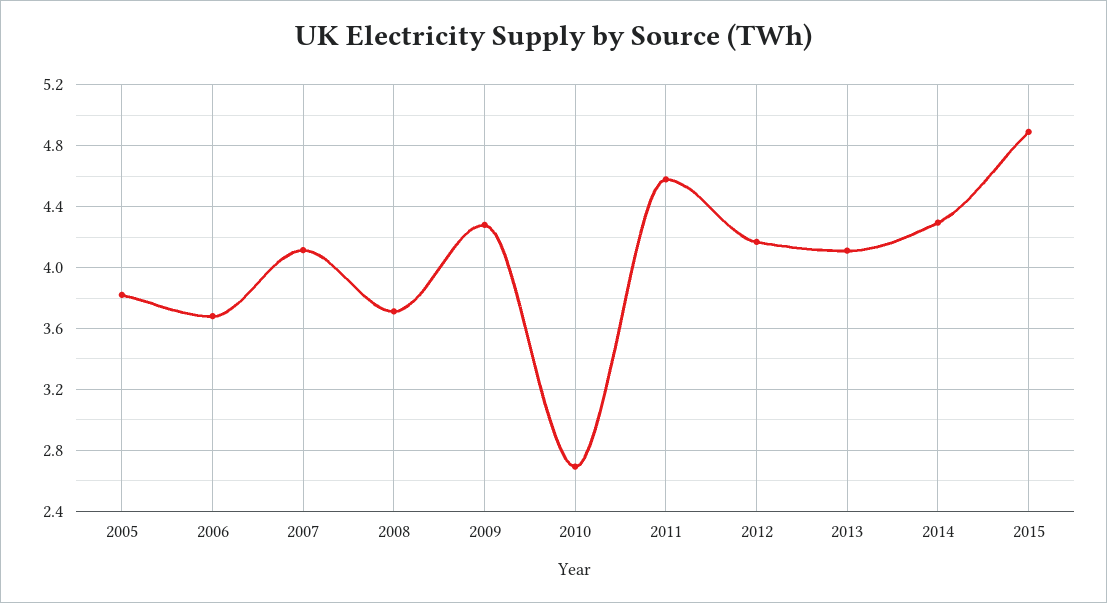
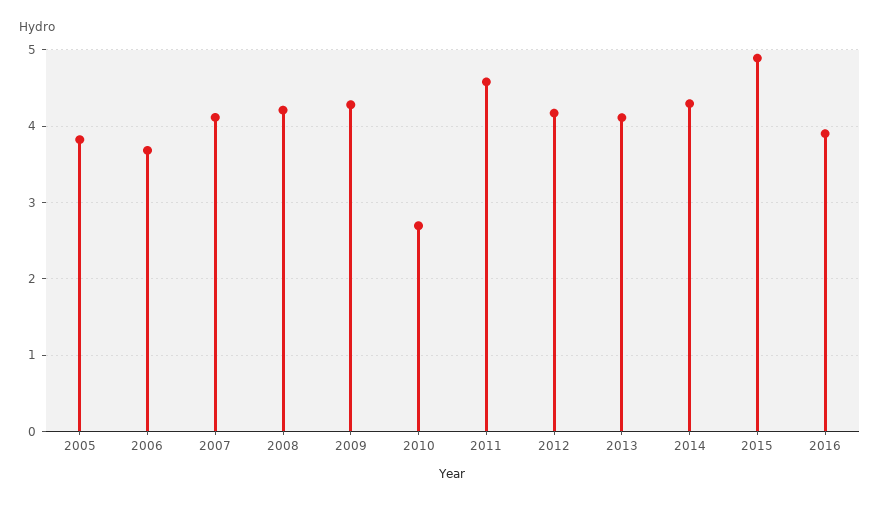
2008: 3.7 -> 4.2
2016: none -> 3.9

